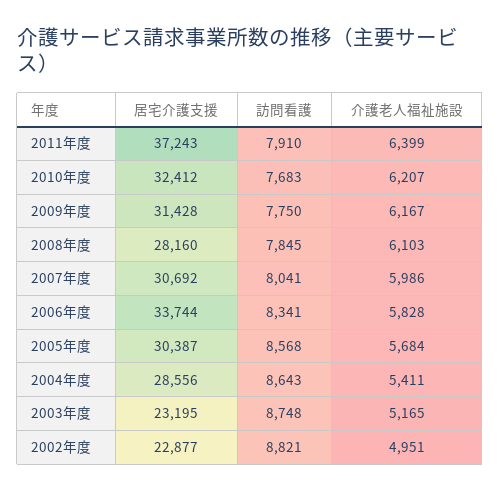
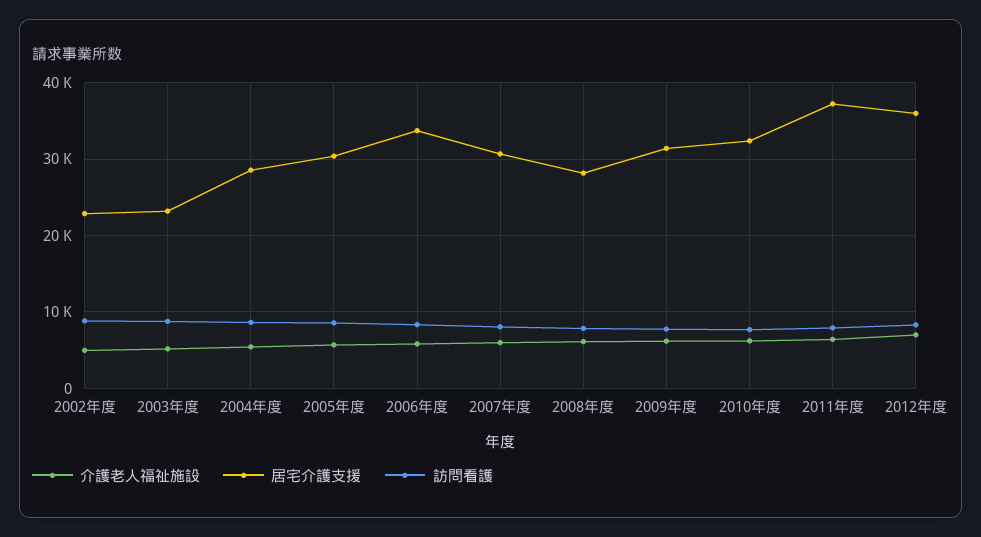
介護老人福祉施設, 2012年度: none -> 7000
居宅介護支援, 2012年度: none -> 36000
訪問看護, 2012年度: none -> 8000

